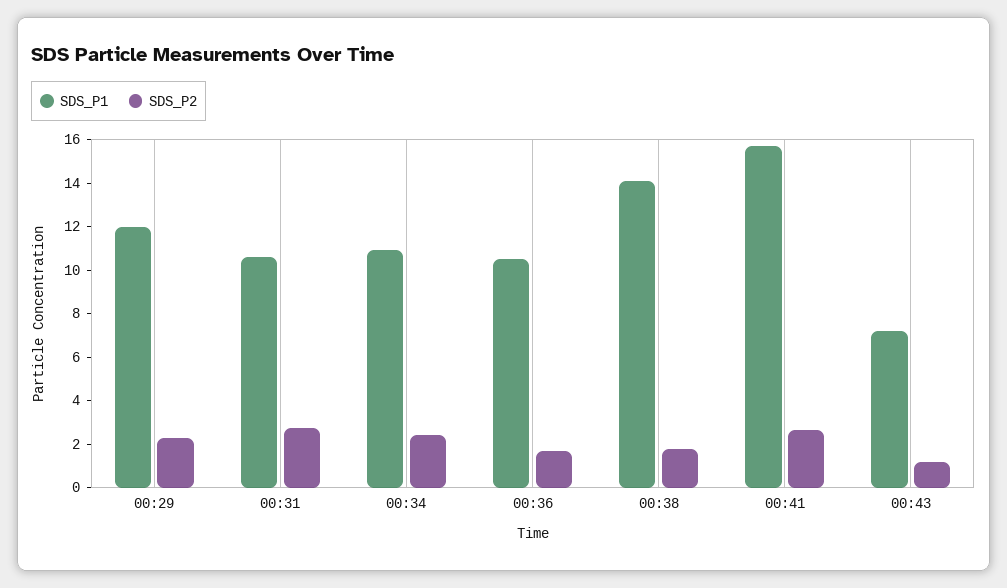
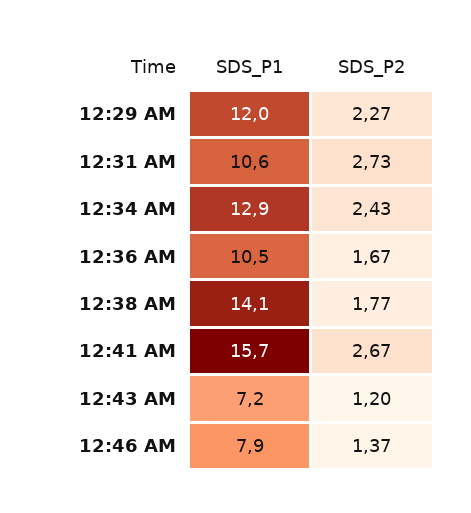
SDS_P1, 00:34: 11 -> 12.9
SDS_P1, 12:46 AM: none -> 7.9
SDS_P2, 12:46 AM: none -> 1.37

